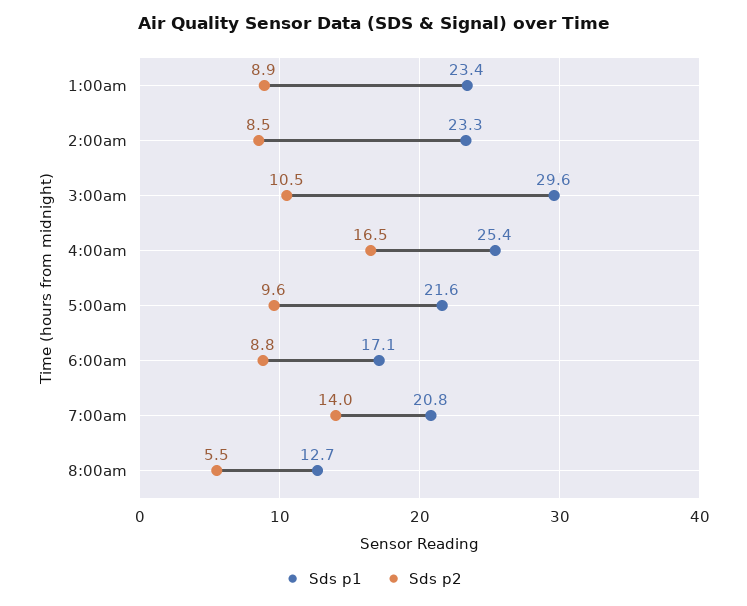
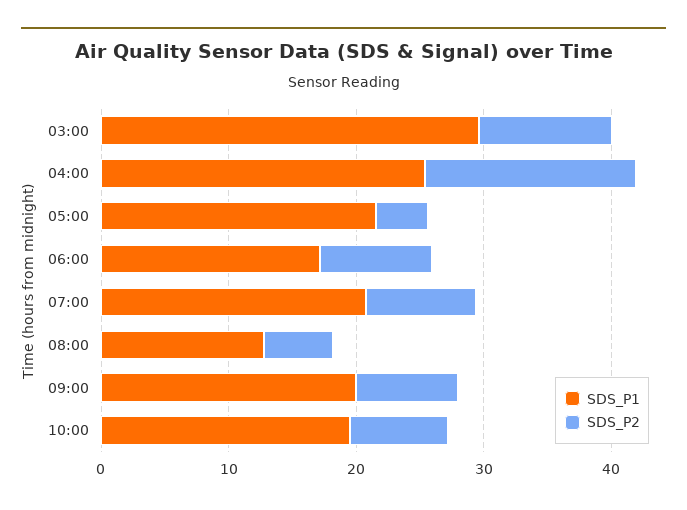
Sds p1, 1:00am: 23.4 -> none
Sds p2, 1:00am: 8.9 -> none
Sds p1, 2:00am: 23.3 -> none
Sds p2, 2:00am: 8.5 -> none
Sds p2, 5:00am: 9.6 -> 4
Sds p2, 7:00am: 14 -> 8
Sds p1, 09:00: none -> 20
Sds p2, 09:00: none -> 8
Sds p1, 10:00: none -> 20
Sds p2, 10:00: none -> 8

